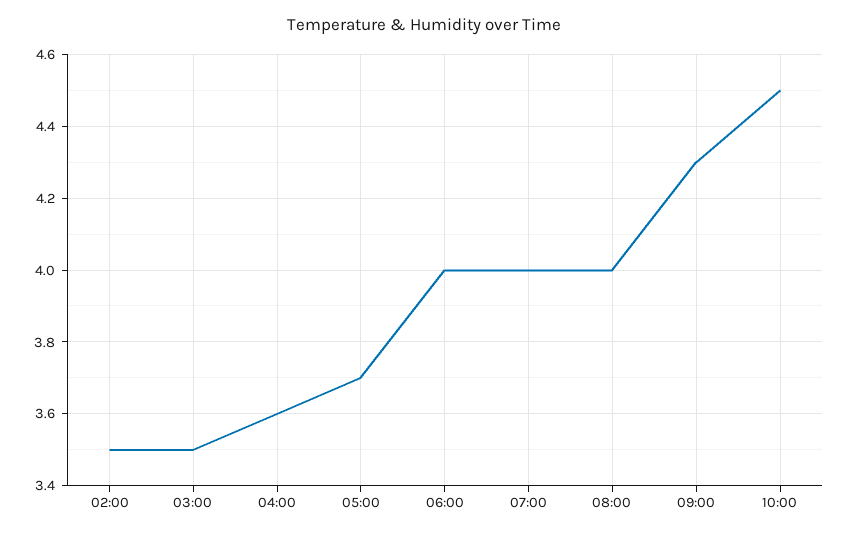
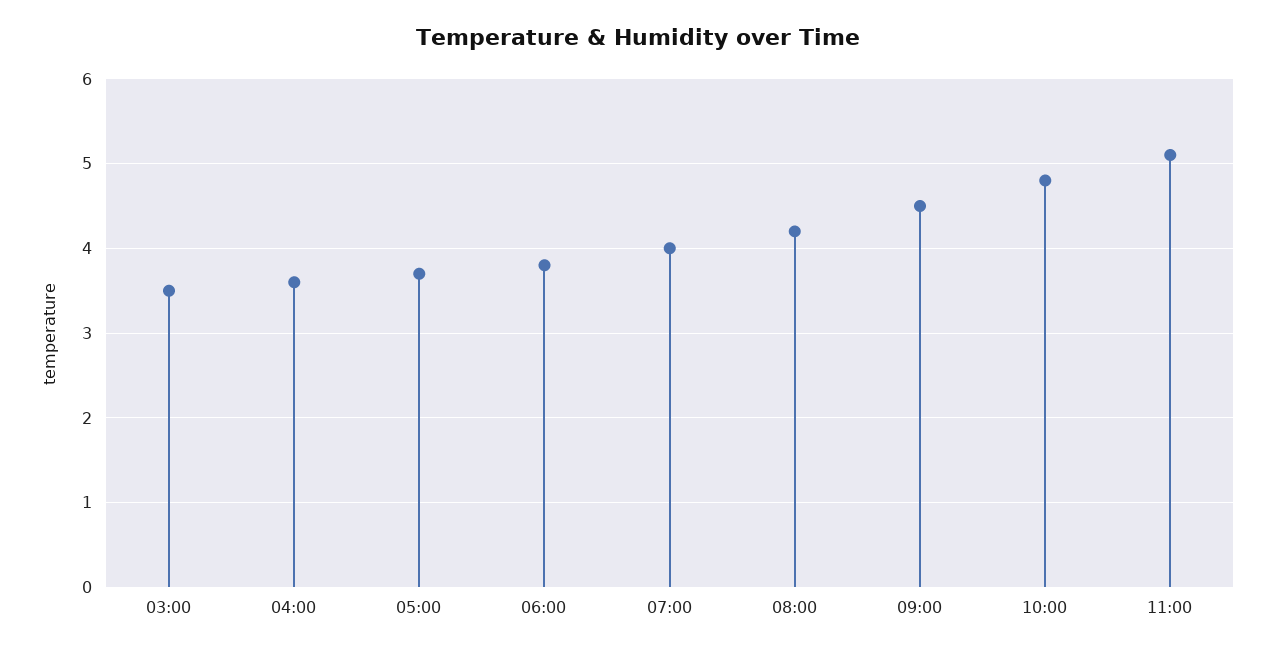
02:00: 3.5 -> none
06:00: 4 -> 3.8
08:00: 4 -> 4.2
09:00: 4.3 -> 4.5
10:00: 4.5 -> 4.8
11:00: none -> 5.1

